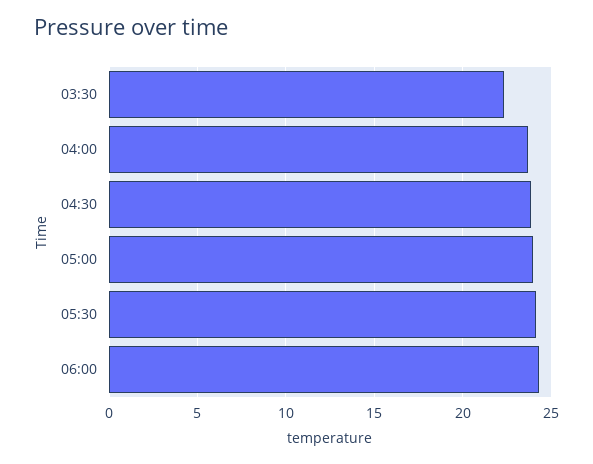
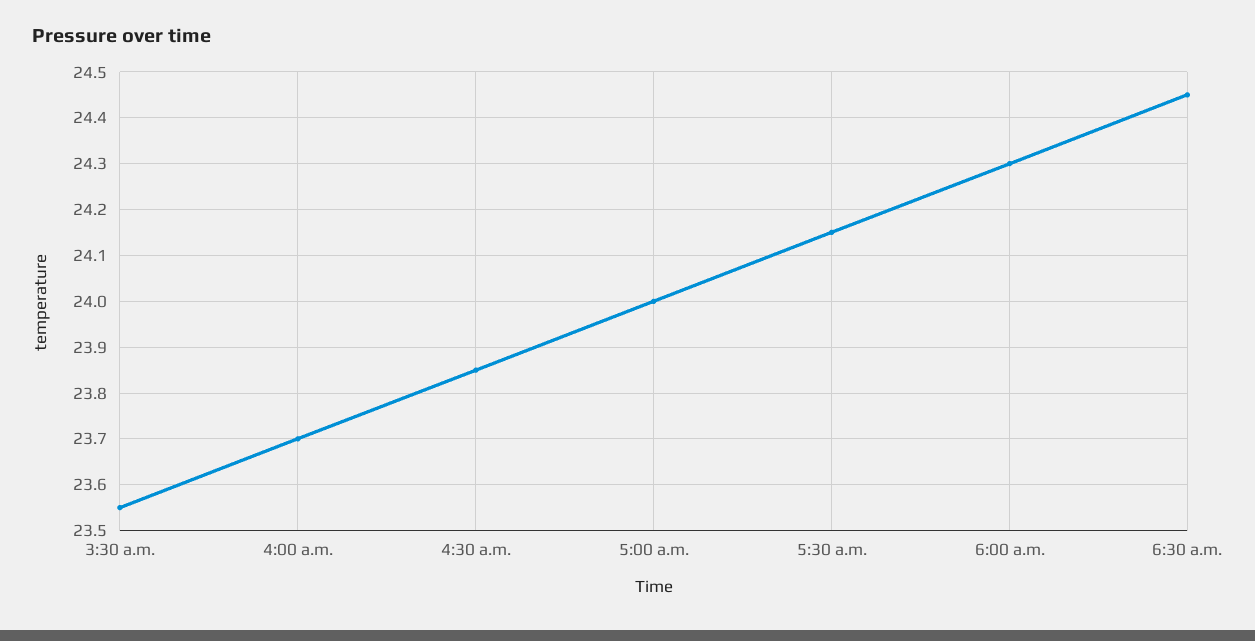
03:30: 22.5 -> 23.55
6:30 a.m.: none -> 24.45

